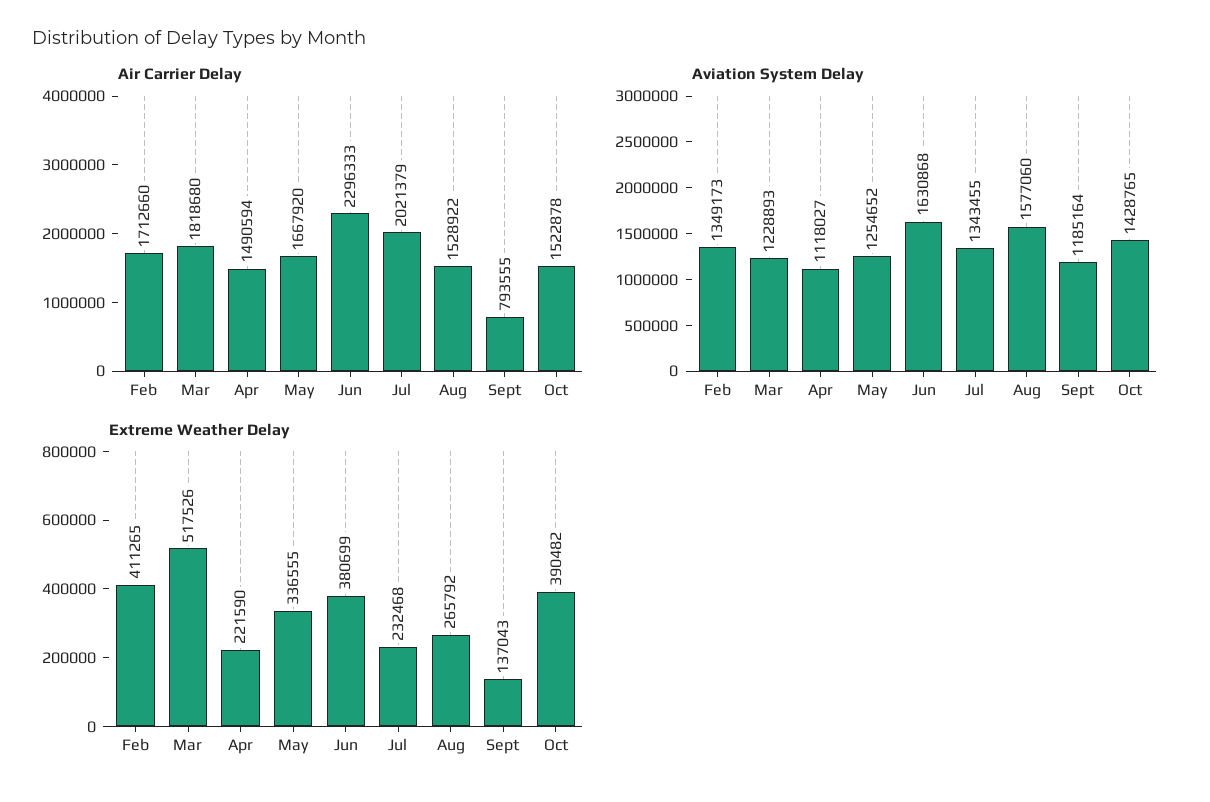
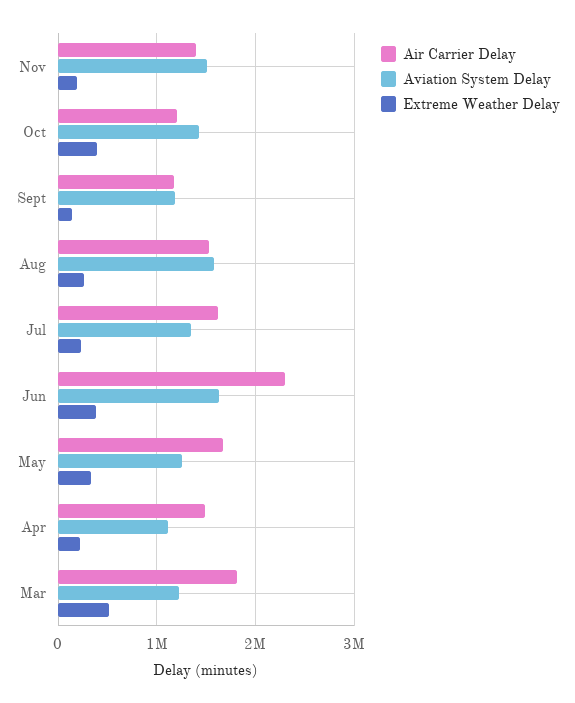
Air Carrier Delay, Feb: 1712660 -> none
Air Carrier Delay, Jul: 2021379 -> 1600000
Air Carrier Delay, Sept: 793555 -> 1200000
Air Carrier Delay, Oct: 1522878 -> 1200000
Aviation System Delay, Feb: 1349173 -> none
Extreme Weather Delay, Feb: 411265 -> none
Air Carrier Delay, Nov: none -> 1400000
Aviation System Delay, Nov: none -> 1500000
Extreme Weather Delay, Nov: none -> 200000

